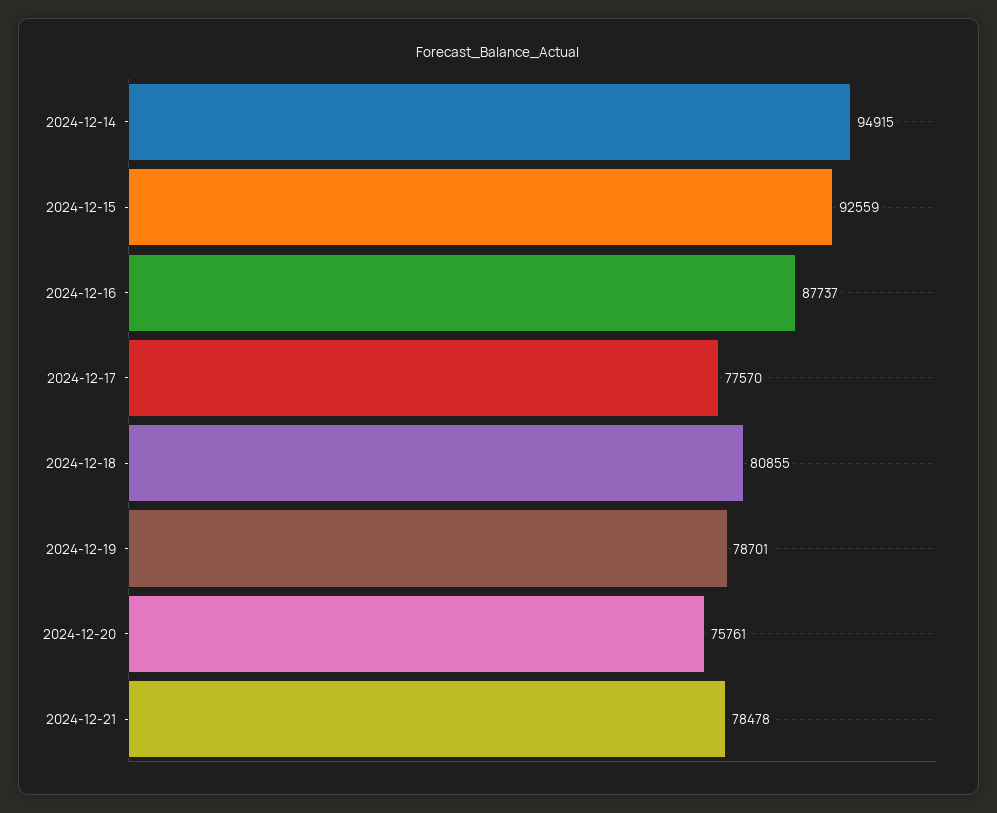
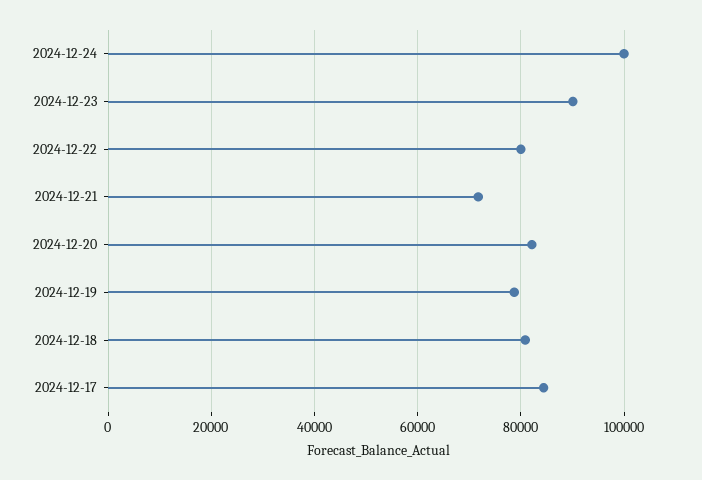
2024-12-14: 94915 -> none
2024-12-15: 92559 -> none
2024-12-16: 87737 -> none
2024-12-17: 77570 -> 84000
2024-12-20: 75761 -> 82000
2024-12-21: 78478 -> 72000
2024-12-24: none -> 100000
2024-12-23: none -> 90000
2024-12-22: none -> 80000

